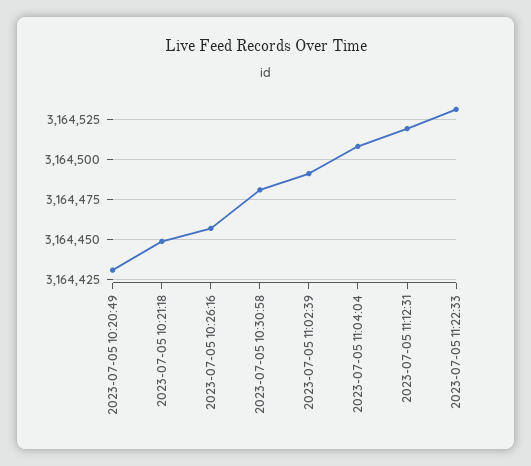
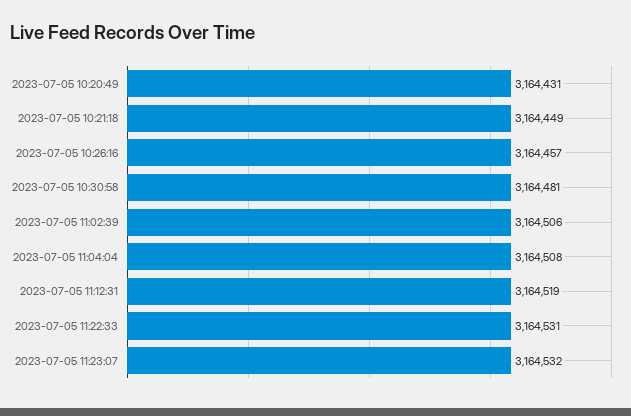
2023-07-05 11:02:39: 3164490 -> 3164506
2023-07-05 11:23:07: none -> 3164532

